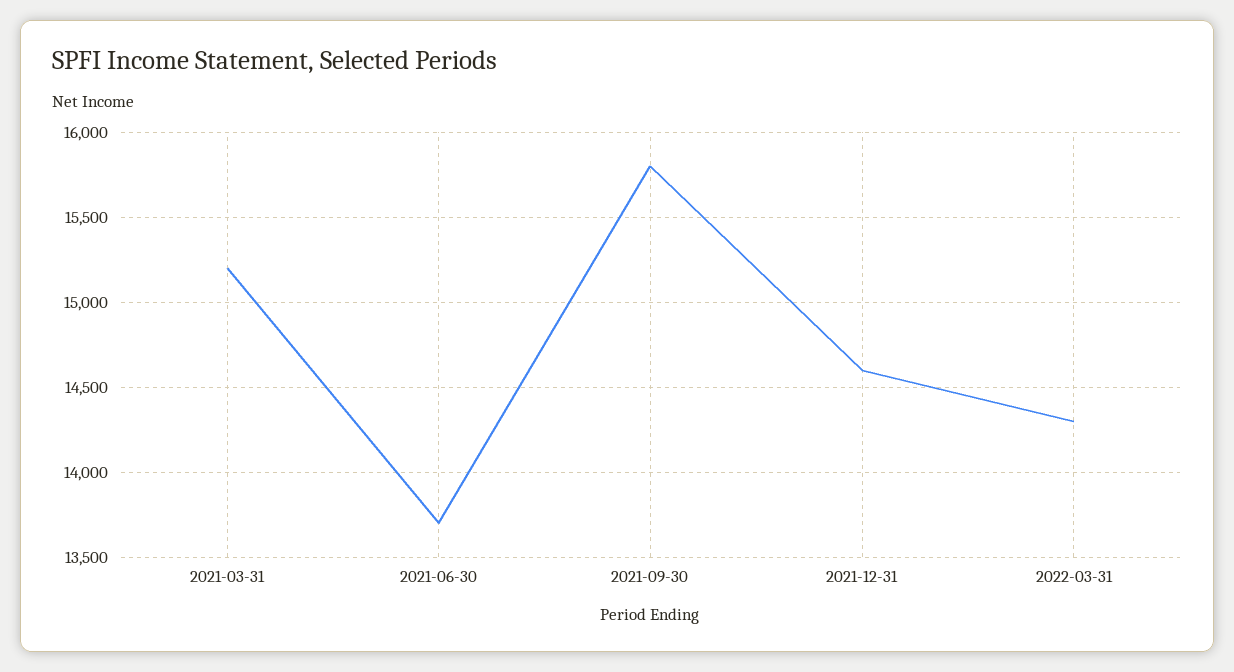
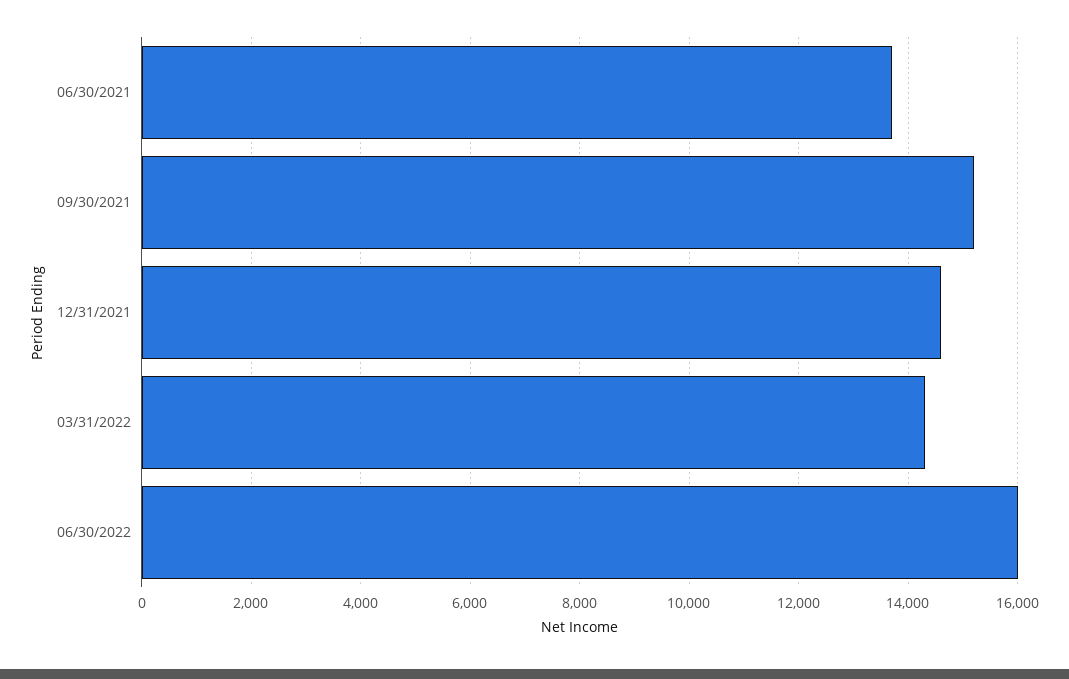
2021-03-31: 15200 -> none
2021-09-30: 15800 -> 15200
06/30/2022: none -> 16000

